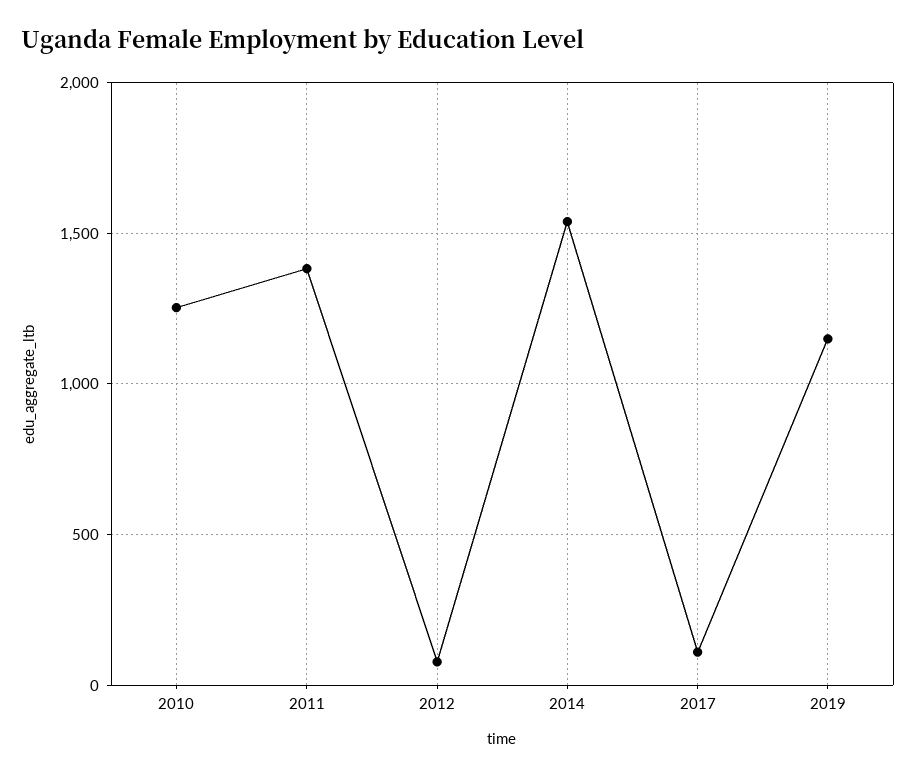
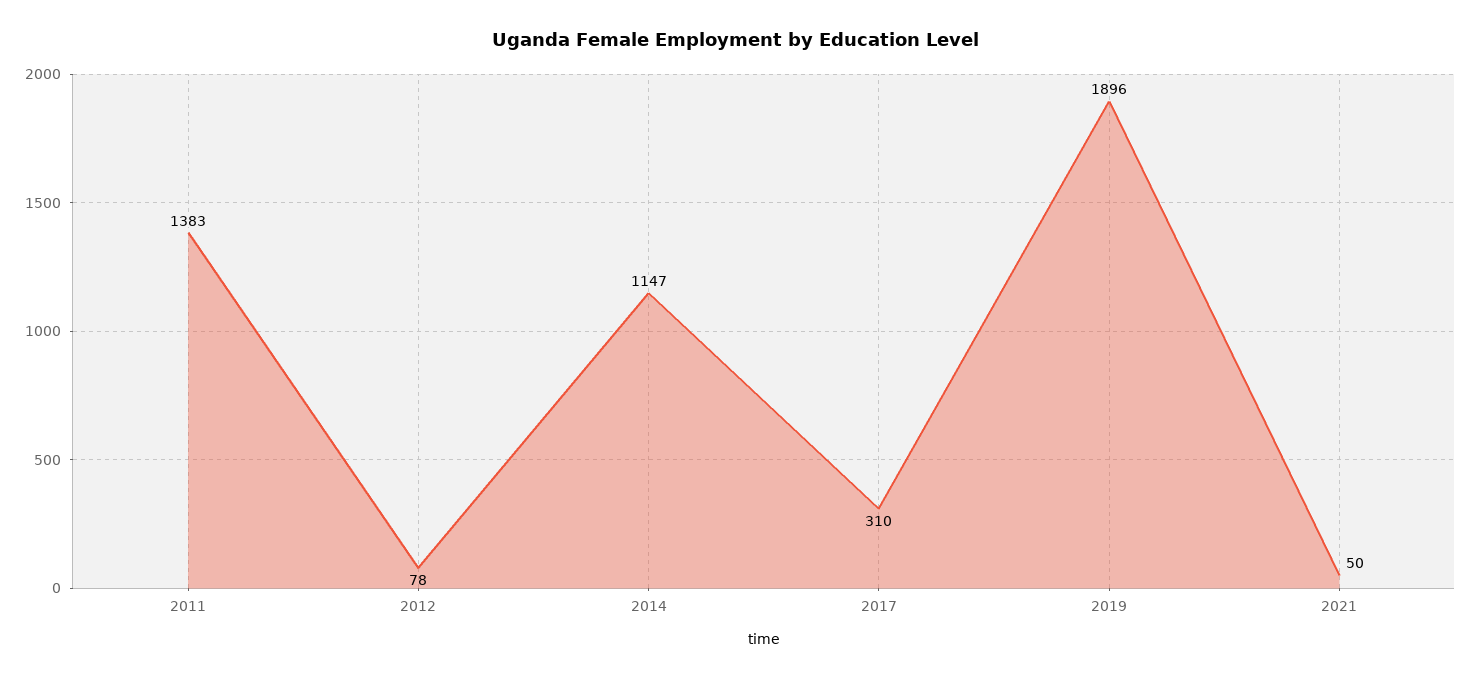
2010: 1250 -> none
2014: 1550 -> 1147
2017: 100 -> 310
2019: 1150 -> 1896
2021: none -> 50

